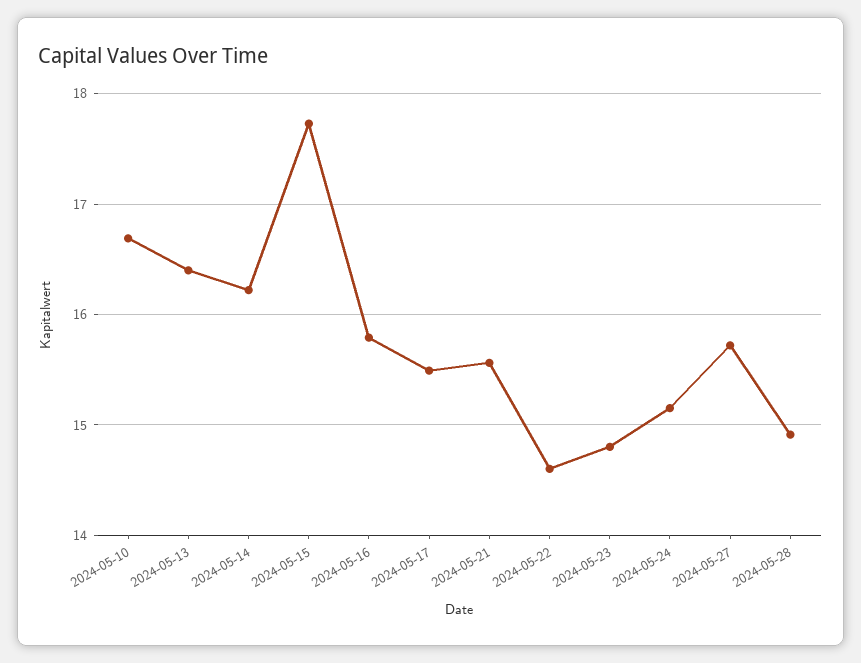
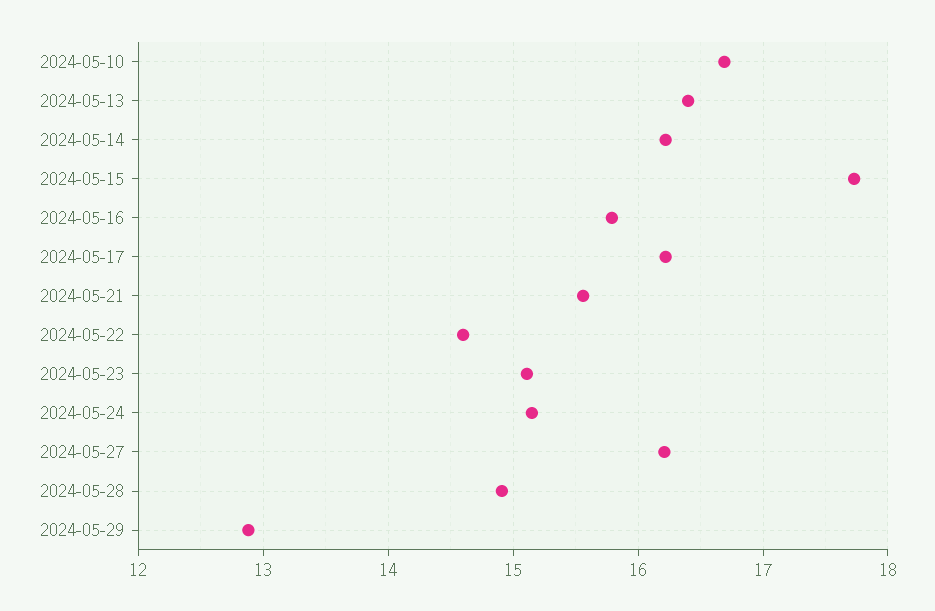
2024-05-17: 15.5 -> 16.2
2024-05-23: 14.8 -> 15.1
2024-05-27: 15.7 -> 16.2
2024-05-29: none -> 12.9

